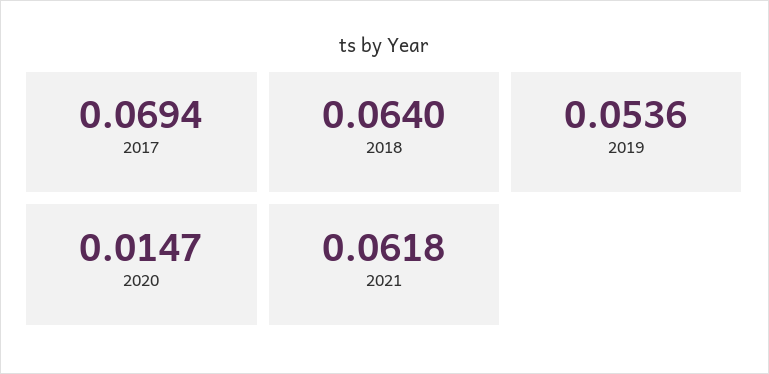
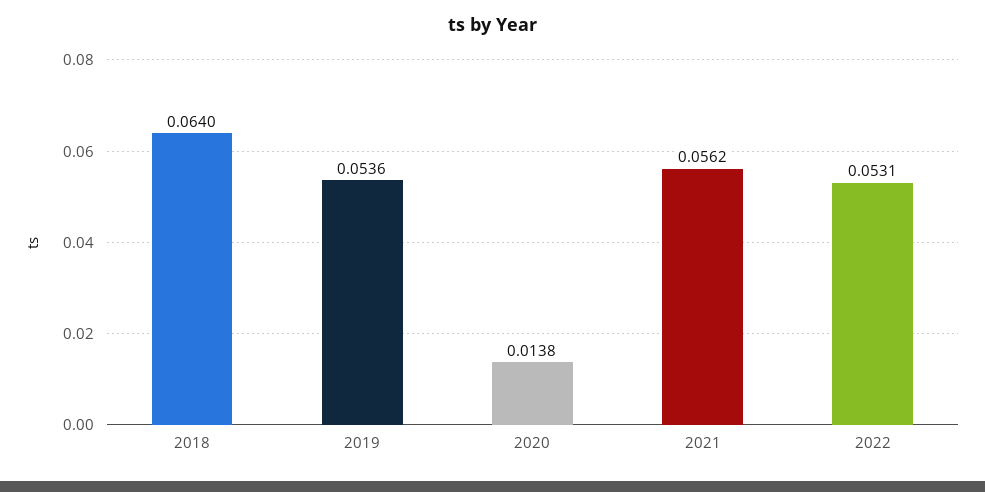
2017: 0.0694 -> none
2020: 0.0147 -> 0.0138
2021: 0.0618 -> 0.0562
2022: none -> 0.0531

